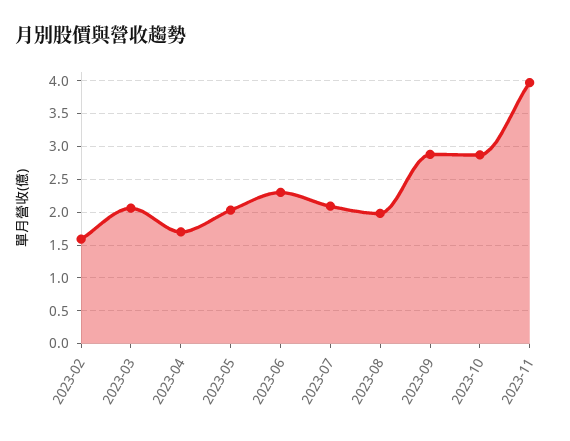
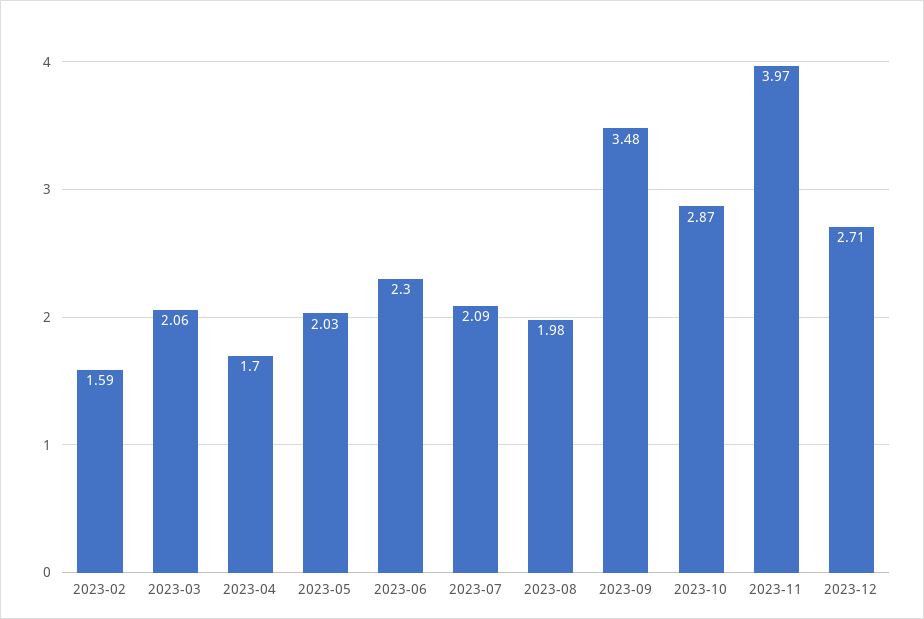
2023-09: 2.9 -> 3.48
2023-12: none -> 2.71

